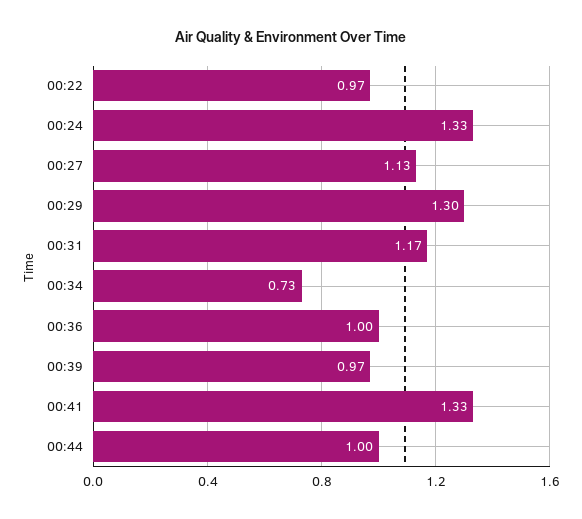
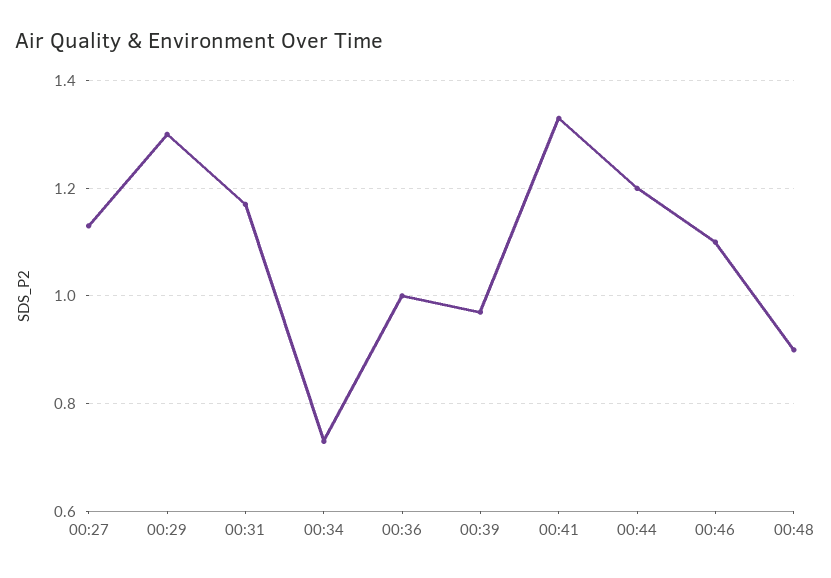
00:22: 0.97 -> none
00:24: 1.33 -> none
00:44: 1 -> 1.2
00:46: none -> 1.1
00:48: none -> 0.9

